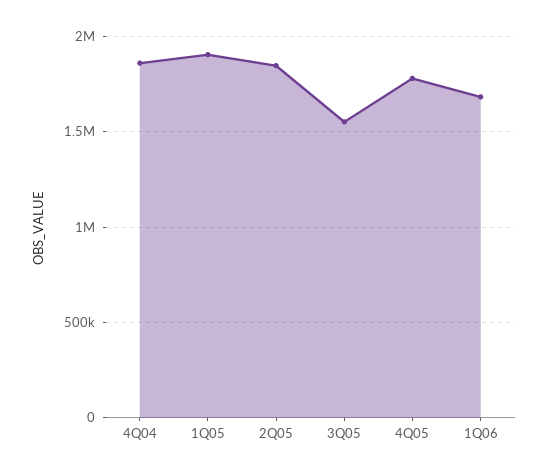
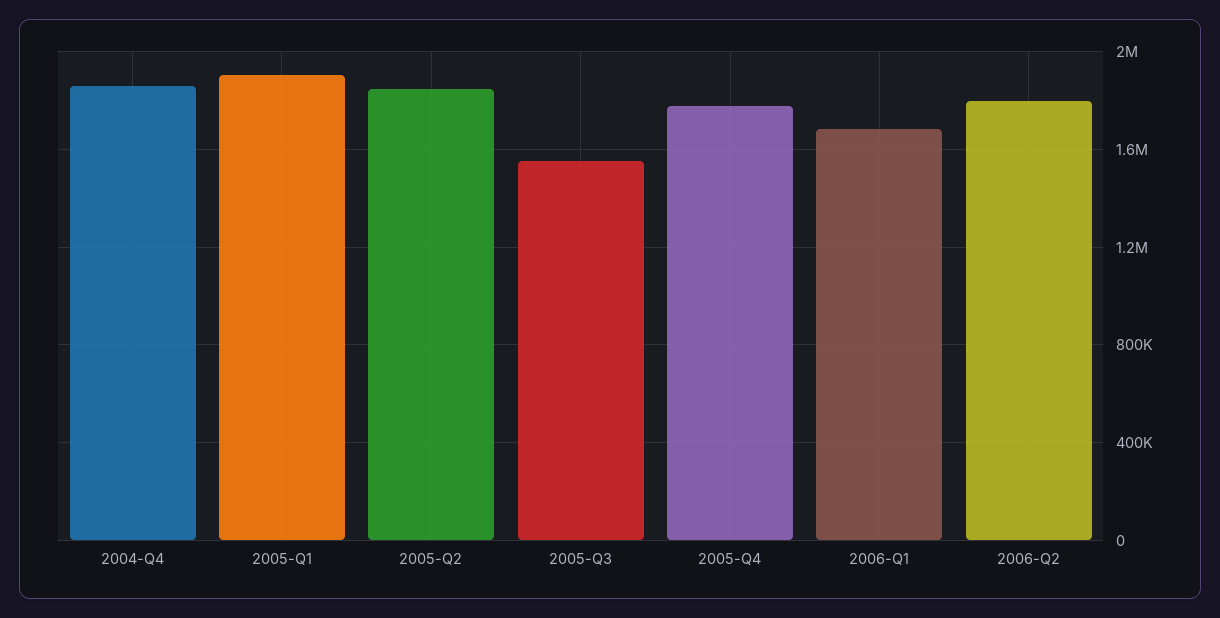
2006-Q2: none -> 1800000

